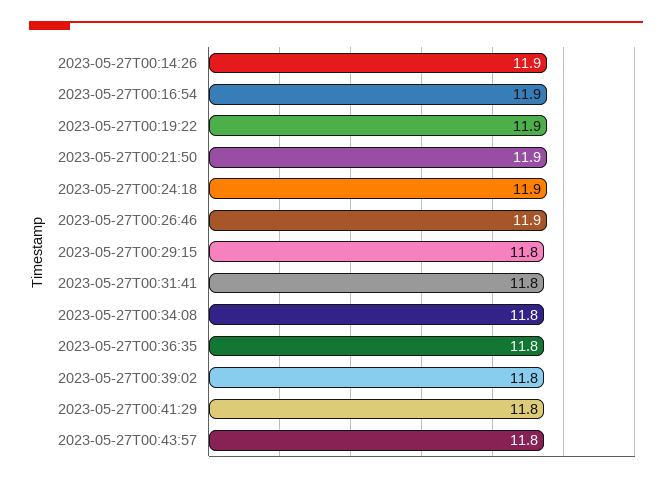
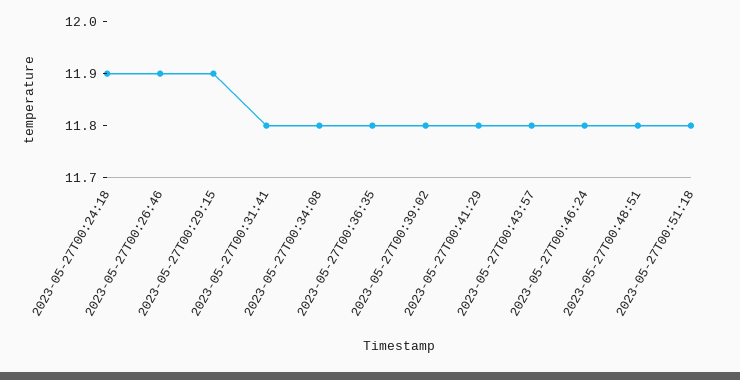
2023-05-27T00:14:26: 11.9 -> none
2023-05-27T00:16:54: 11.9 -> none
2023-05-27T00:19:22: 11.9 -> none
2023-05-27T00:21:50: 11.9 -> none
2023-05-27T00:29:15: 11.8 -> 11.9
2023-05-27T00:46:24: none -> 11.8
2023-05-27T00:48:51: none -> 11.8
2023-05-27T00:51:18: none -> 11.8

